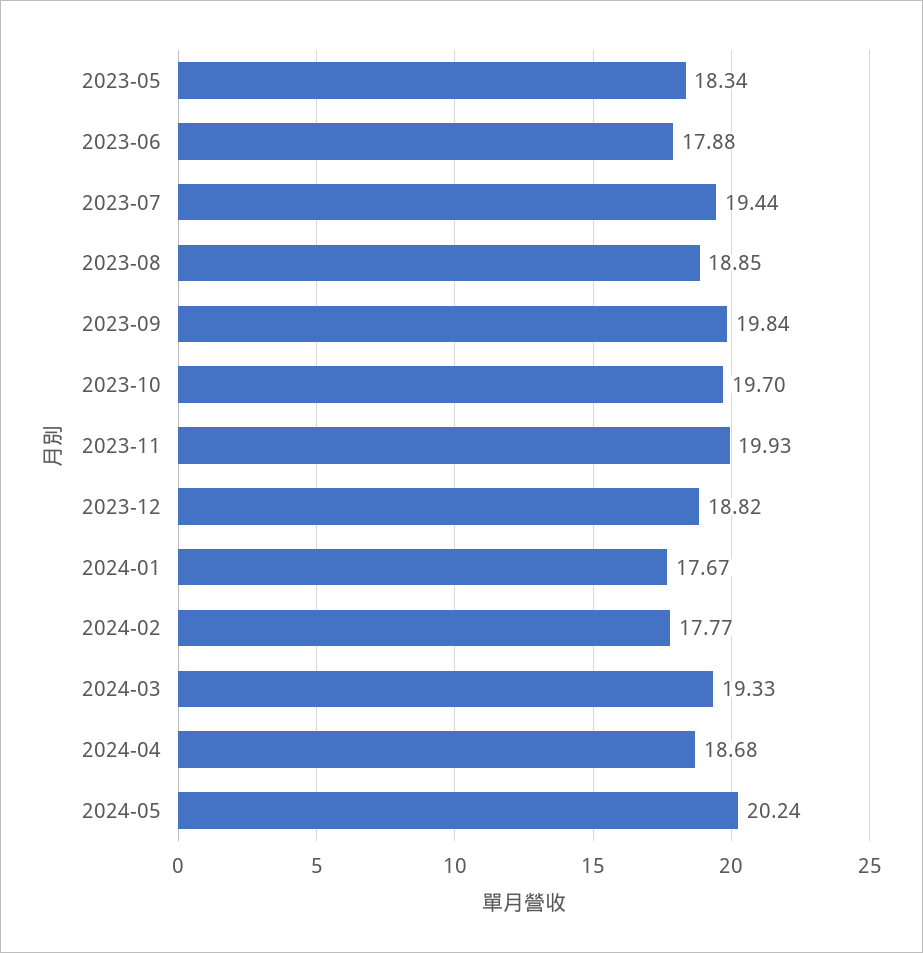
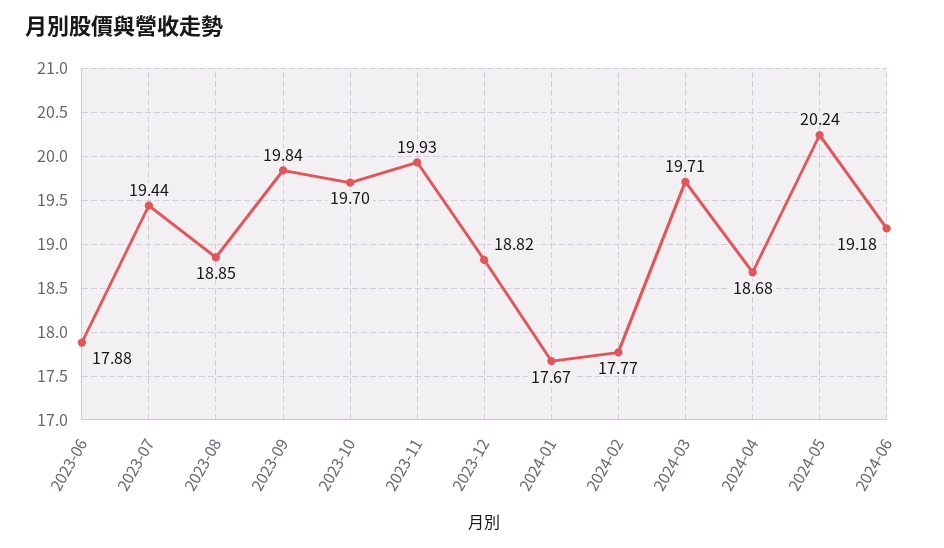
2023-05: 18.34 -> none
2024-03: 19.33 -> 19.71
2024-06: none -> 19.18

